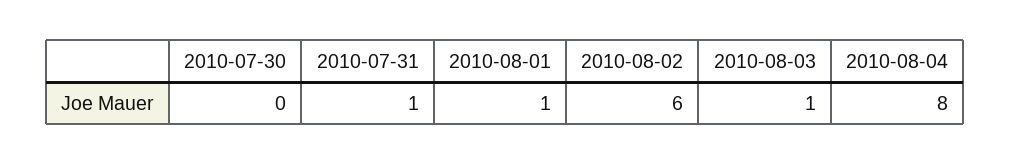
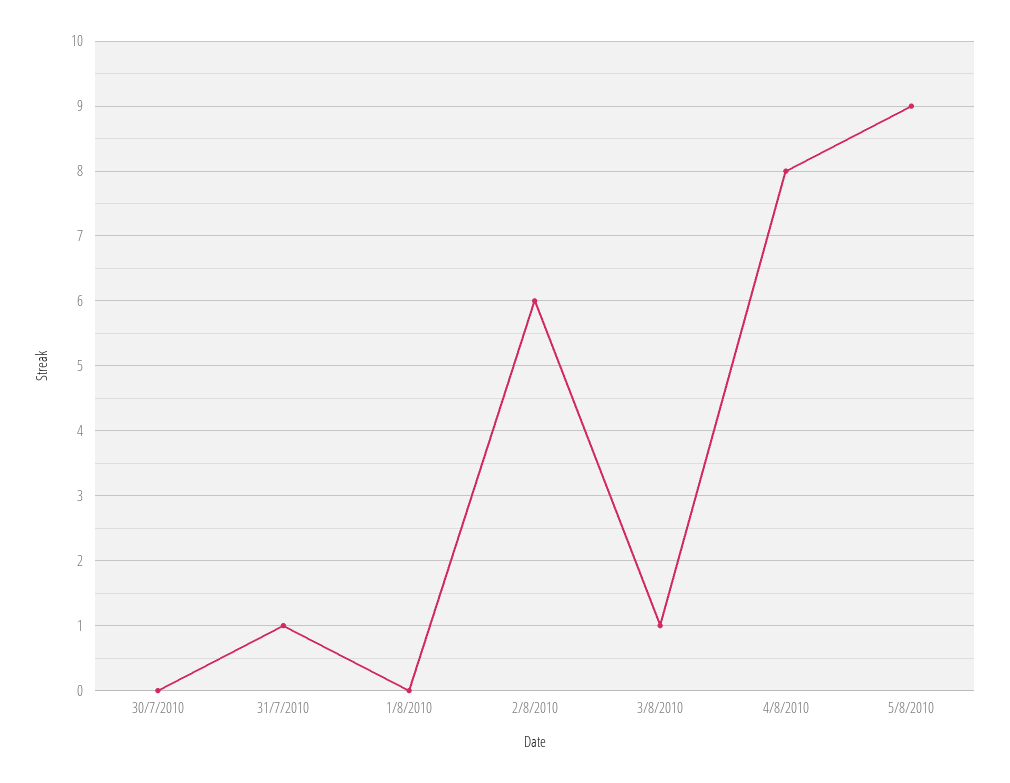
2010-08-01: 1 -> 0
5/8/2010: none -> 9

